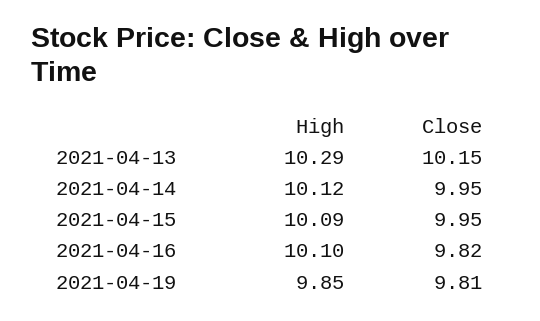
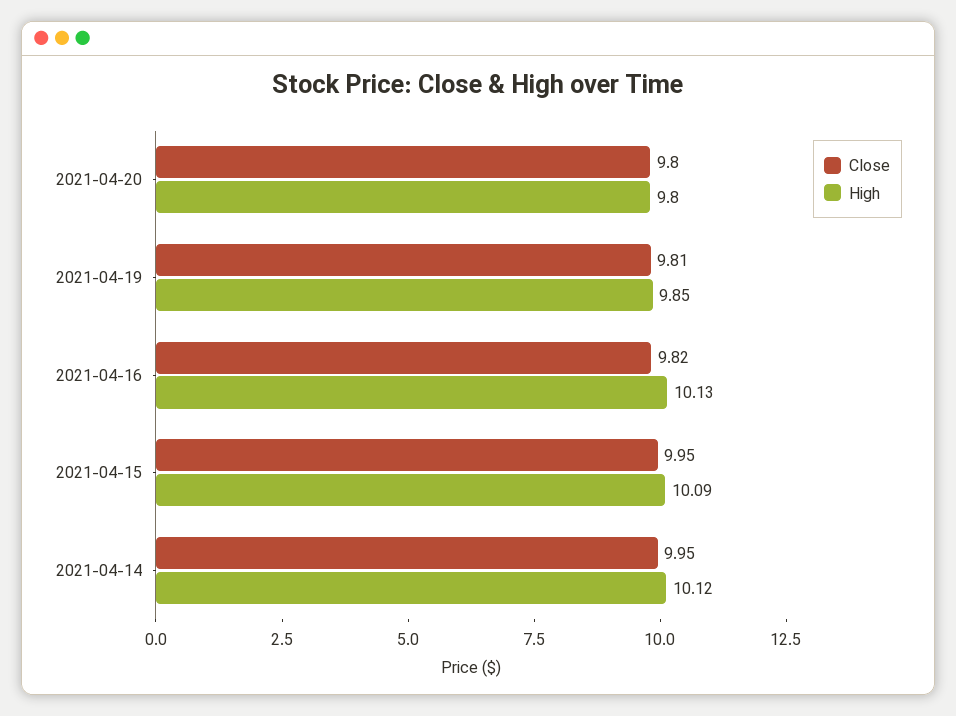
High, 2021-04-13: 10.29 -> none
Close, 2021-04-13: 10.15 -> none
High, 2021-04-16: 10.1 -> 10.13
Close, 2021-04-20: none -> 9.8
High, 2021-04-20: none -> 9.8

